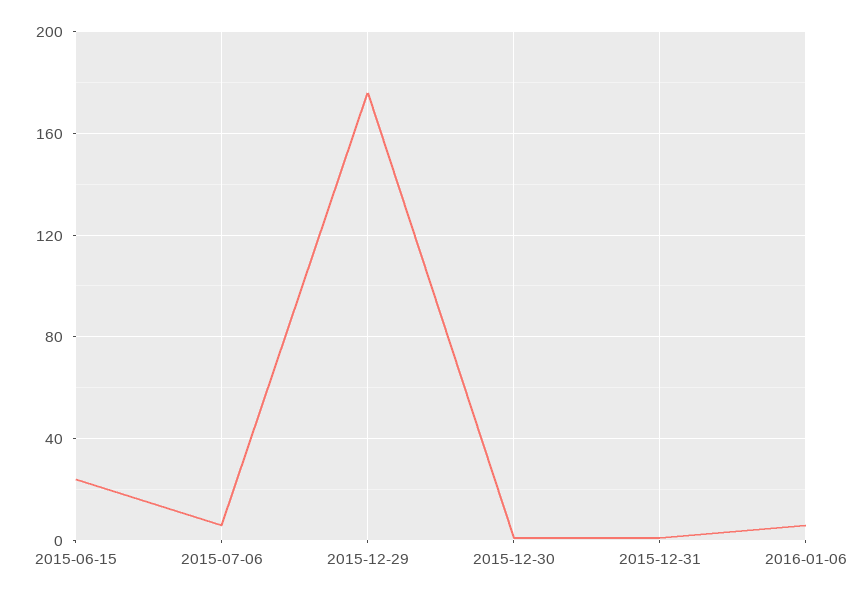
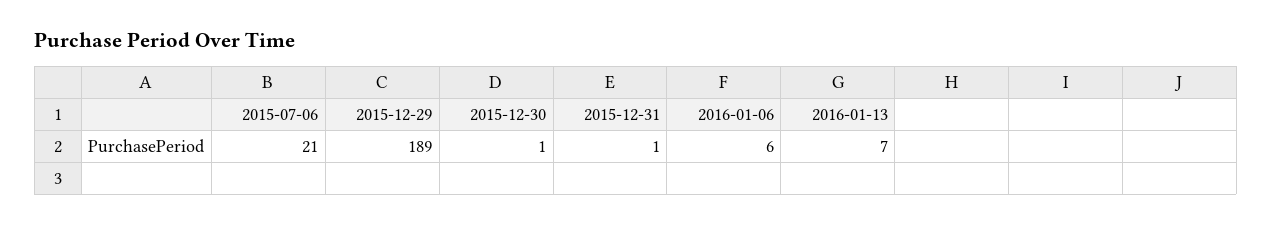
2015-06-15: 25 -> none
2015-07-06: 5 -> 21
2015-12-29: 175 -> 189
2016-01-13: none -> 7

